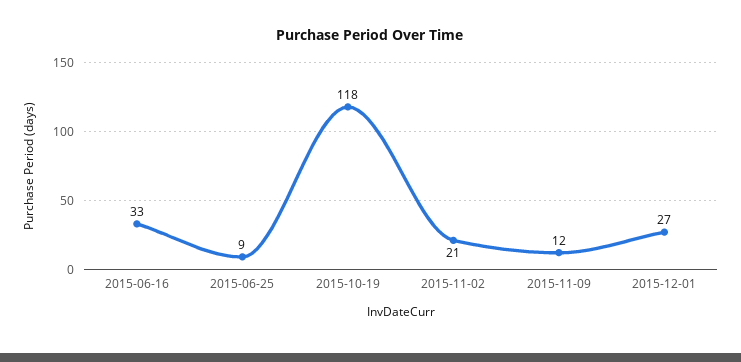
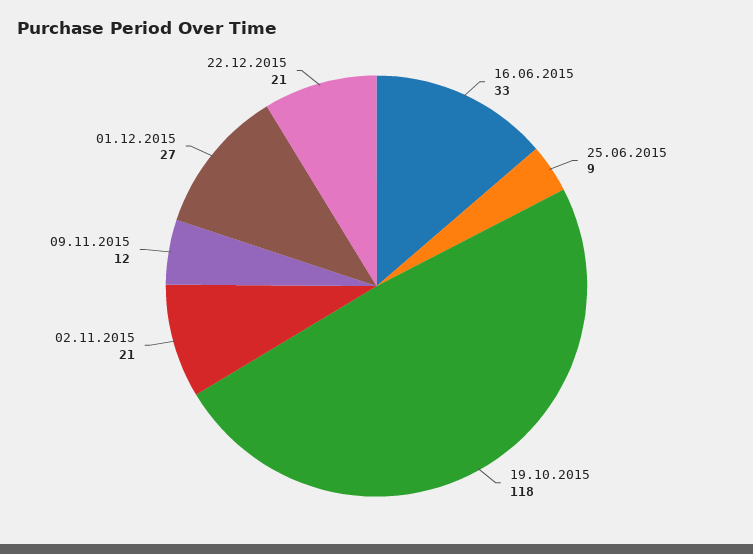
22.12.2015: none -> 21

